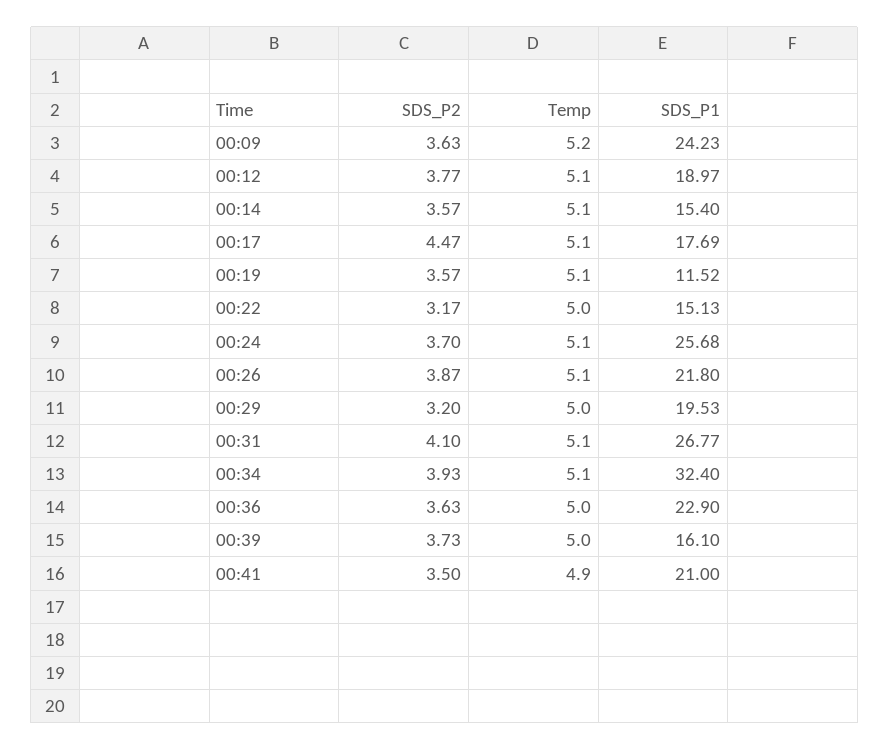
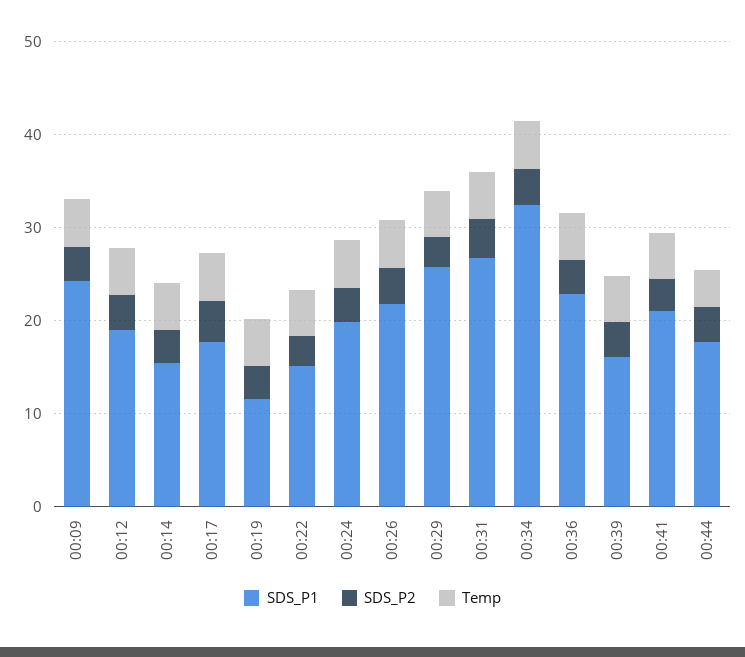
SDS_P1, 00:24: 25.68 -> 20
SDS_P1, 00:29: 19.53 -> 26
SDS_P1, 00:44: none -> 18
SDS_P2, 00:44: none -> 4
Temp, 00:44: none -> 4

